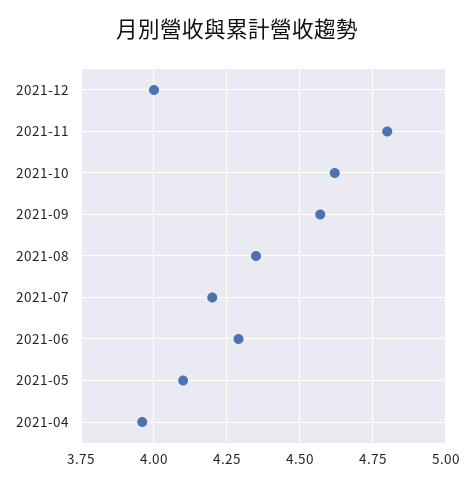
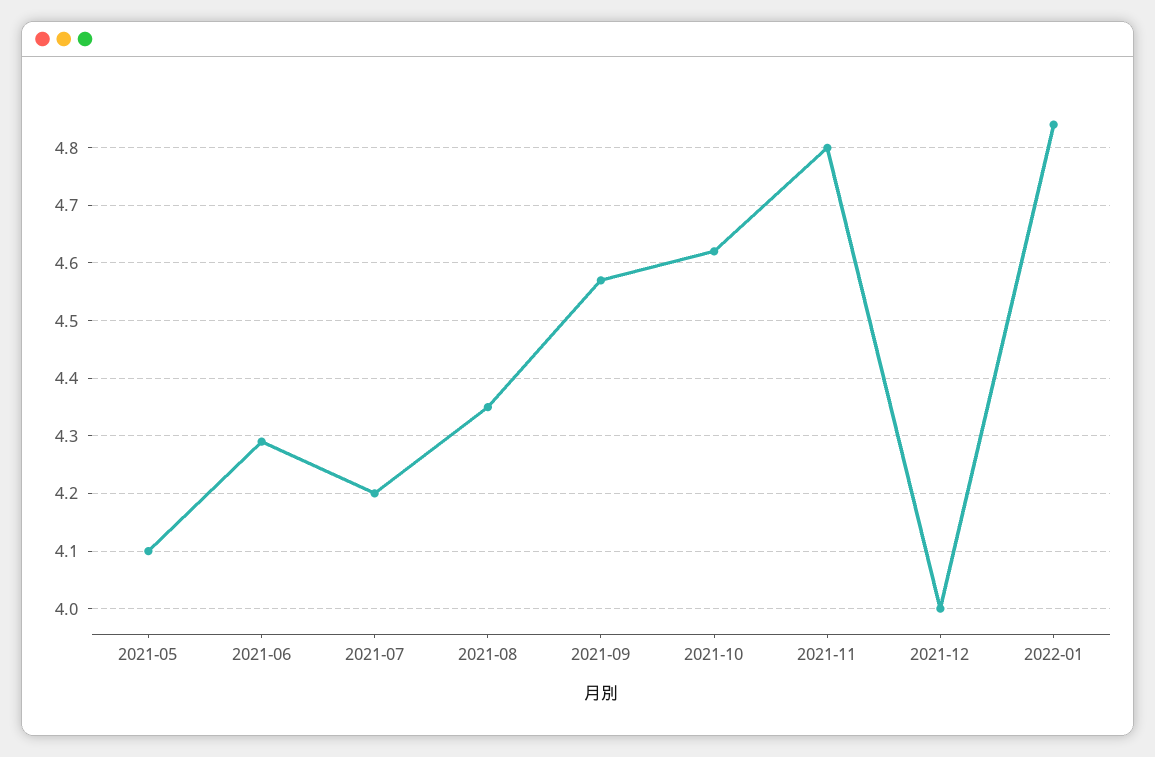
2021-04: 3.95 -> none
2022-01: none -> 4.85

